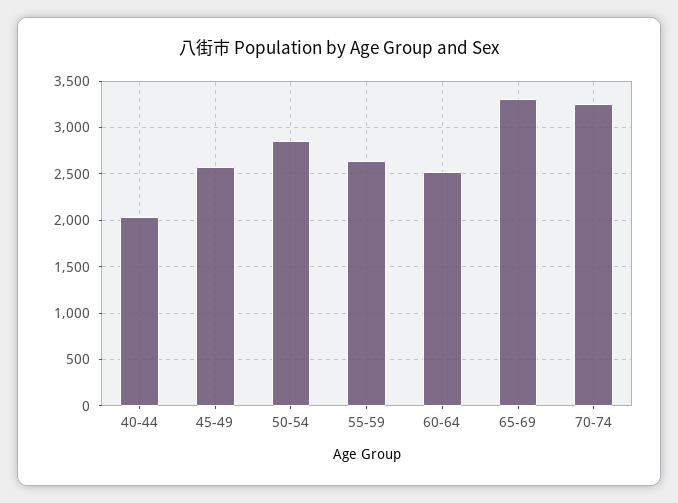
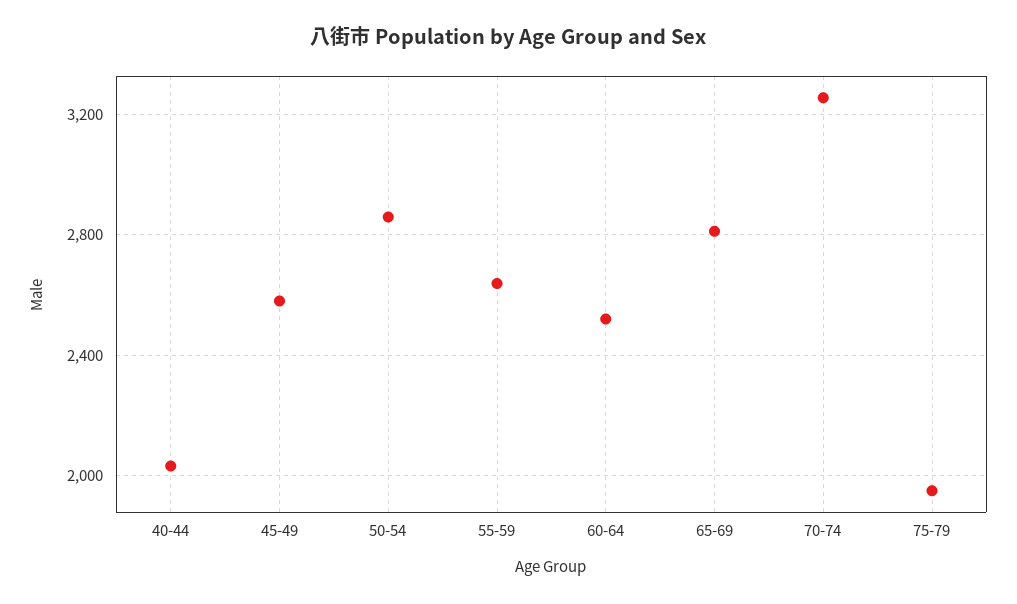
65-69: 3300 -> 2800
75-79: none -> 1950

